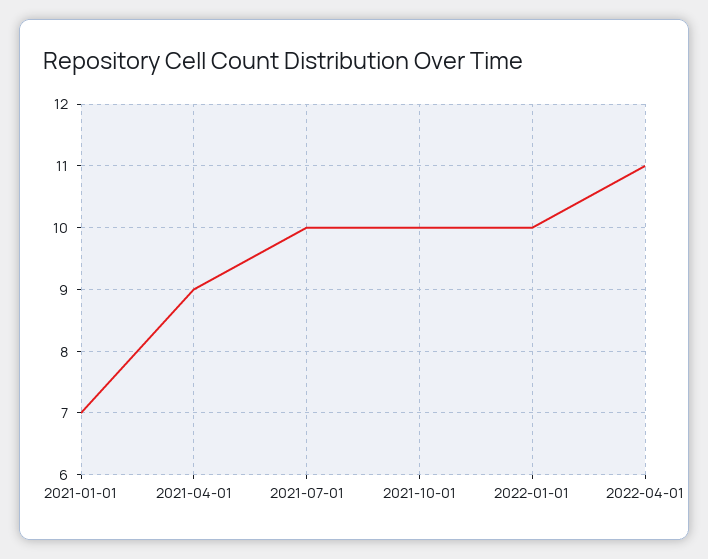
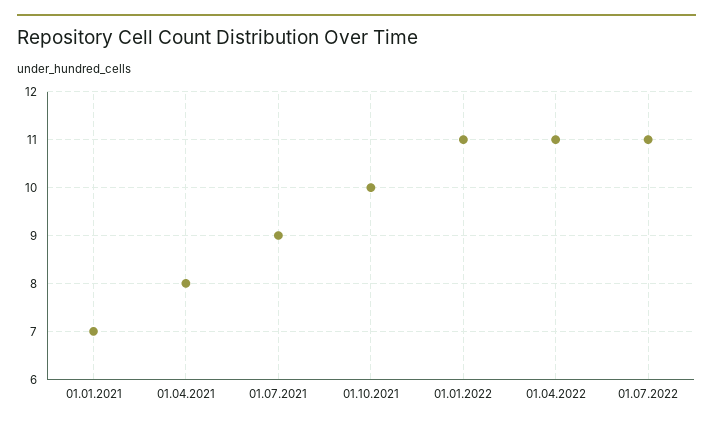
2021-04-01: 9 -> 8
2021-07-01: 10 -> 9
2022-01-01: 10 -> 11
01.07.2022: none -> 11

